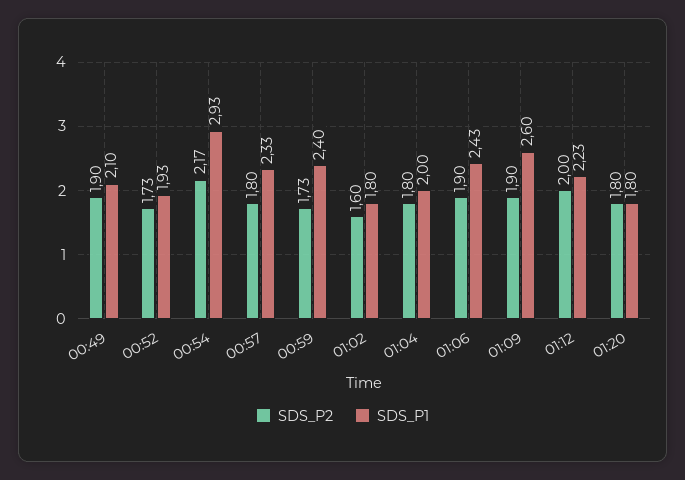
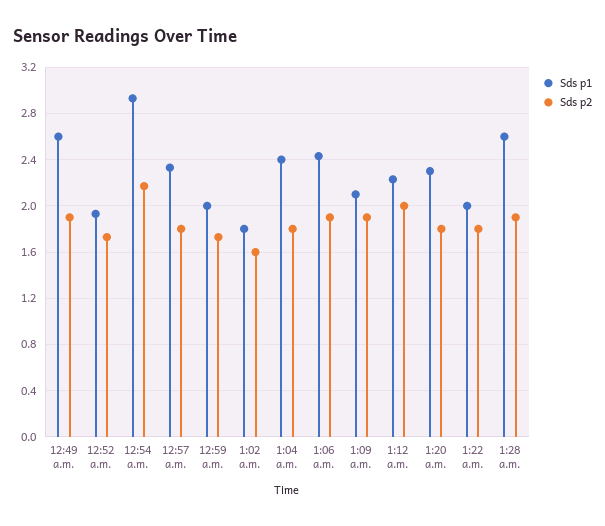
SDS_P1, 00:49: 2.1 -> 2.6
SDS_P1, 00:59: 2.4 -> 2
SDS_P1, 01:04: 2 -> 2.4
SDS_P1, 01:09: 2.6 -> 2.1
SDS_P1, 01:20: 1.8 -> 2.3
SDS_P1, 1:22 a.m.: none -> 2
SDS_P2, 1:22 a.m.: none -> 1.8
SDS_P1, 1:28 a.m.: none -> 2.6
SDS_P2, 1:28 a.m.: none -> 1.9

